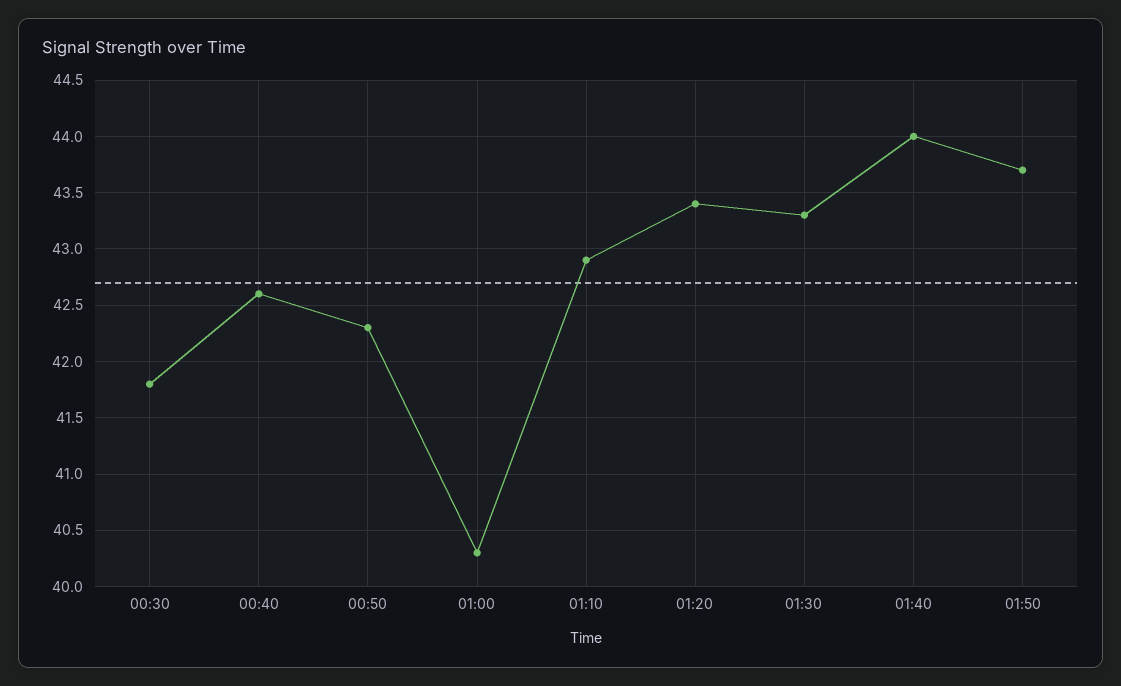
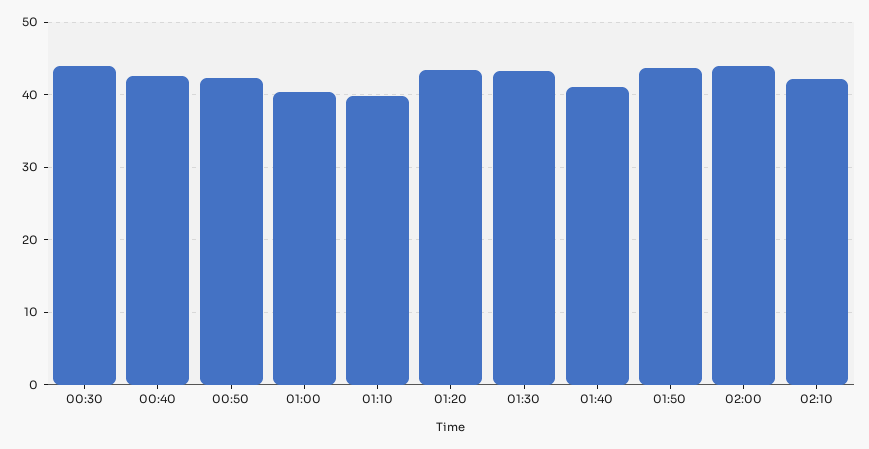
00:30: 41.8 -> 44
01:10: 42.9 -> 40
01:40: 44 -> 41
02:00: none -> 44
02:10: none -> 42

